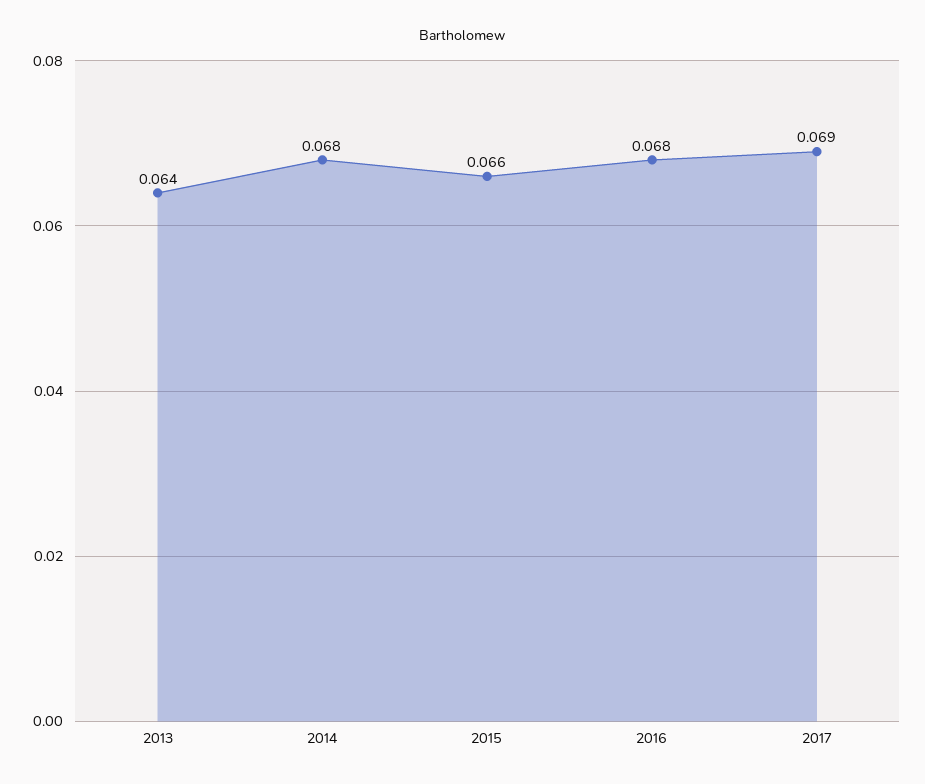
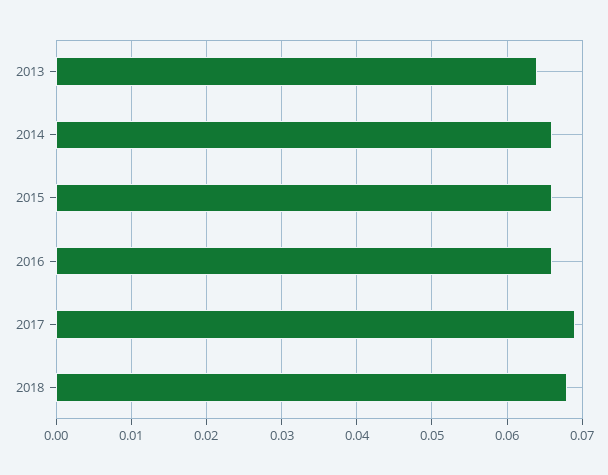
2014: 0.068 -> 0.066
2016: 0.068 -> 0.066
2018: none -> 0.068

